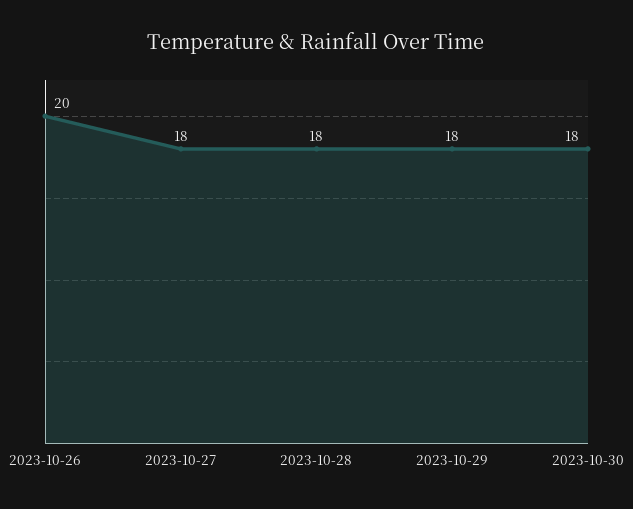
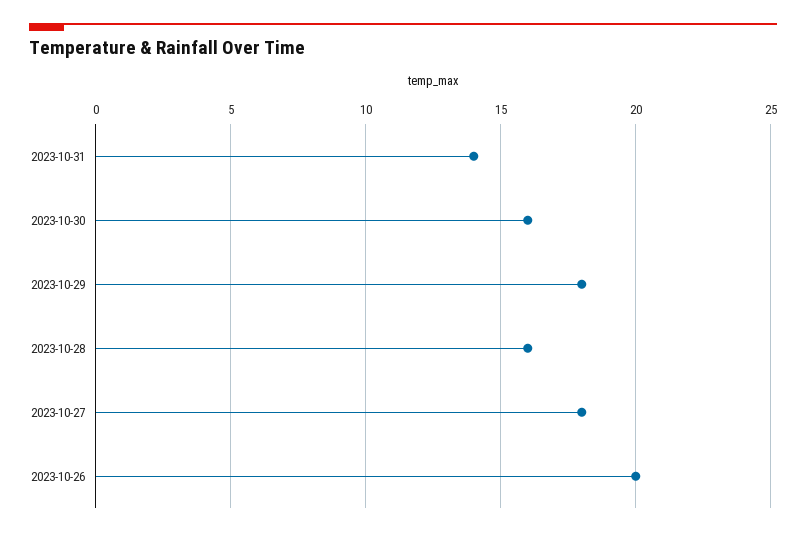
2023-10-28: 18 -> 16
2023-10-30: 18 -> 16
2023-10-31: none -> 14

